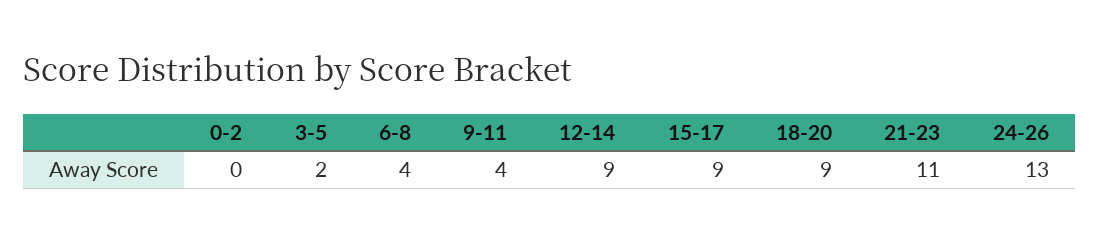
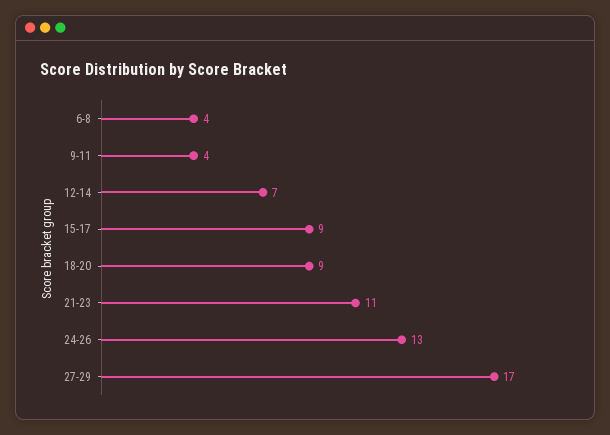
0-2: 0 -> none
3-5: 2 -> none
12-14: 9 -> 7
27-29: none -> 17

